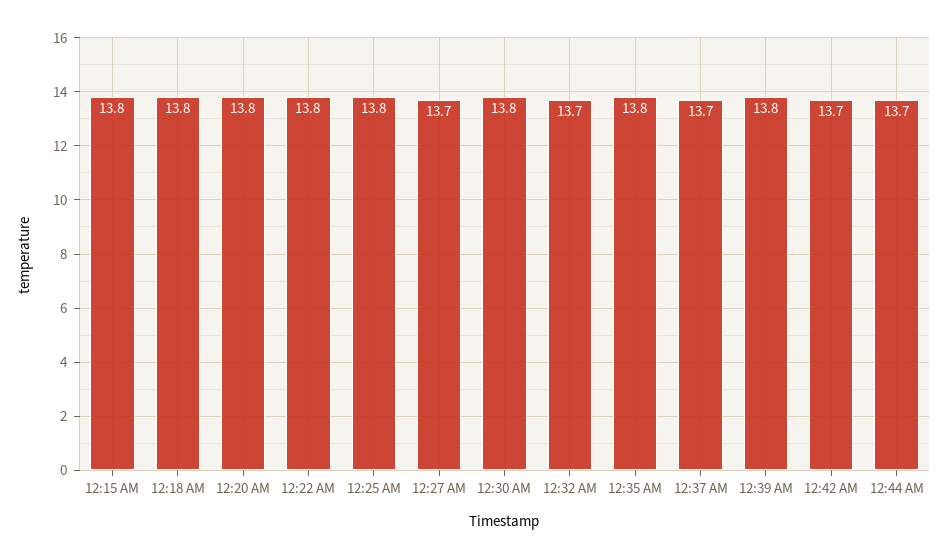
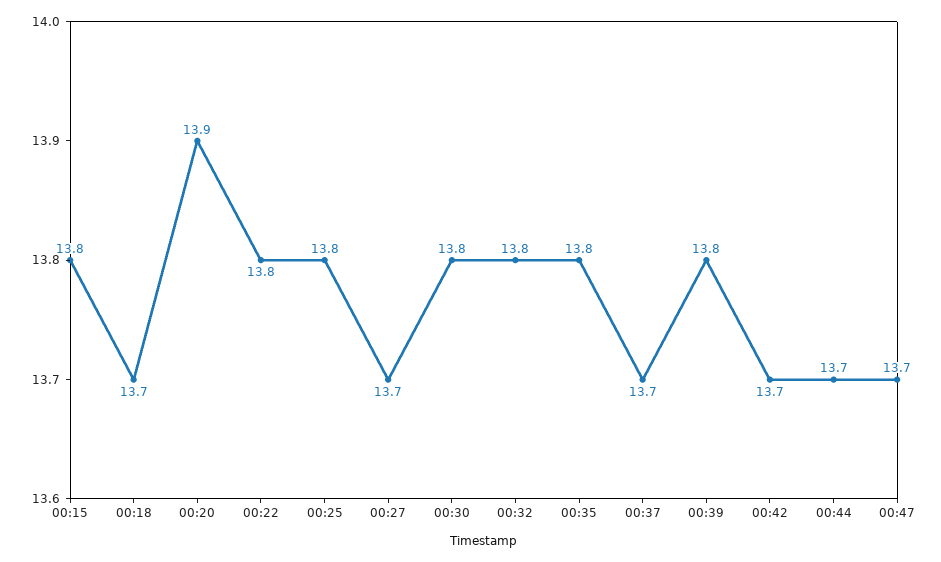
12:18 AM: 13.8 -> 13.7
12:20 AM: 13.8 -> 13.9
12:32 AM: 13.7 -> 13.8
00:47: none -> 13.7

